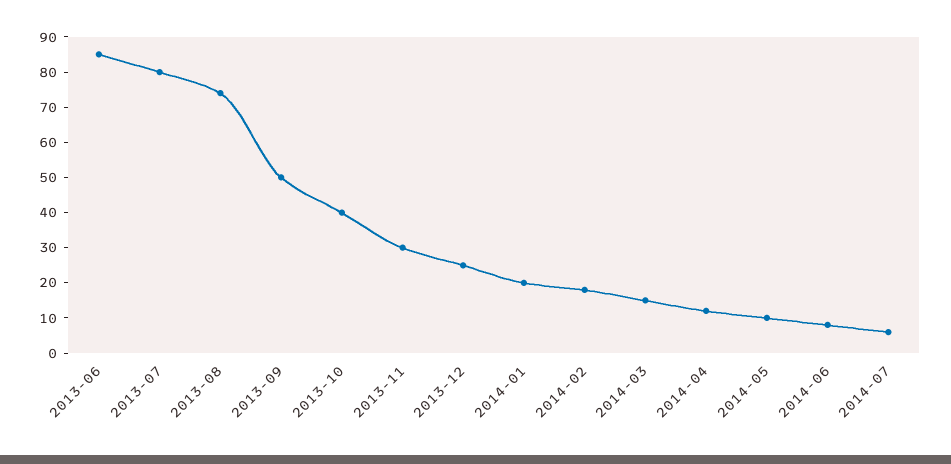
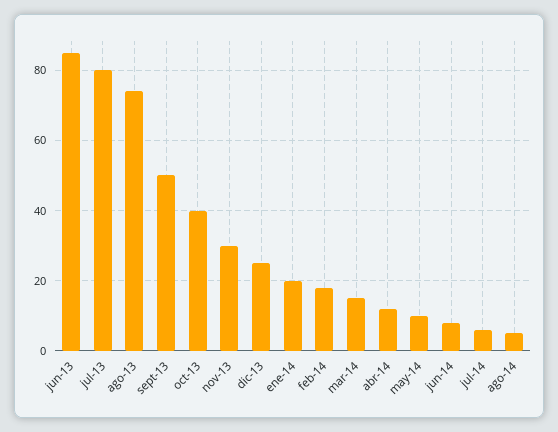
ago-14: none -> 5

